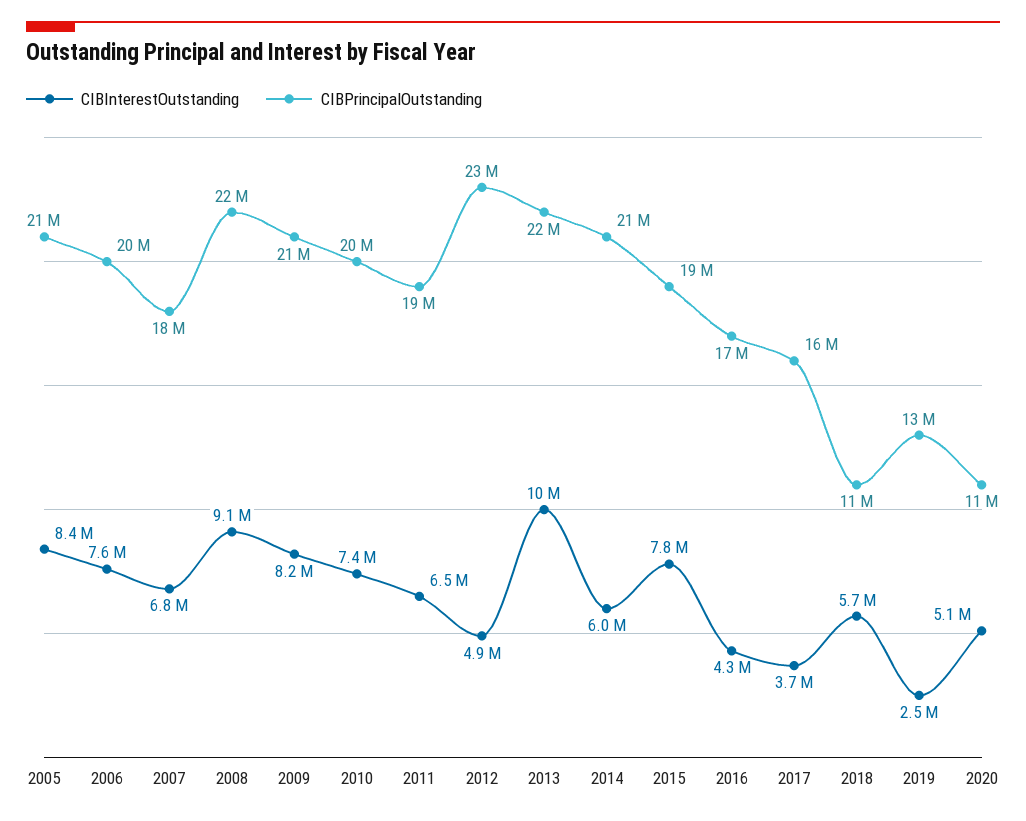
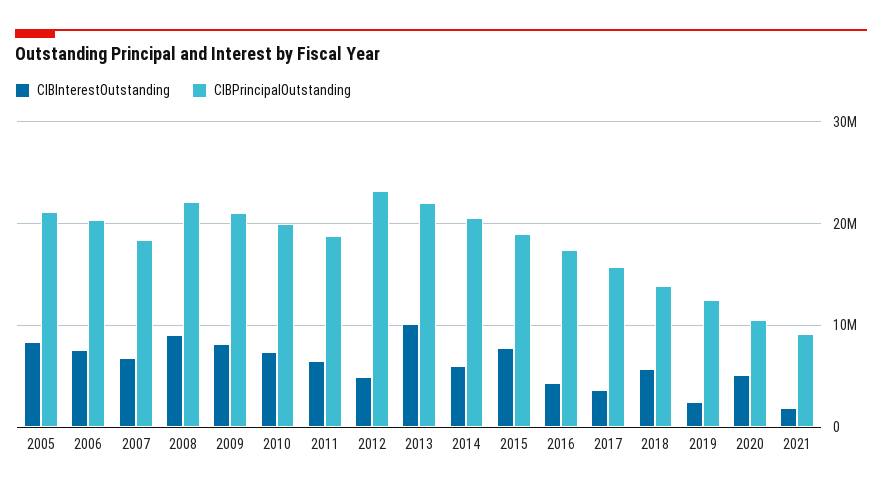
CIBPrincipalOutstanding, 2018: 11000000 -> 14000000
CIBInterestOutstanding, 2021: none -> 2000000
CIBPrincipalOutstanding, 2021: none -> 9000000

